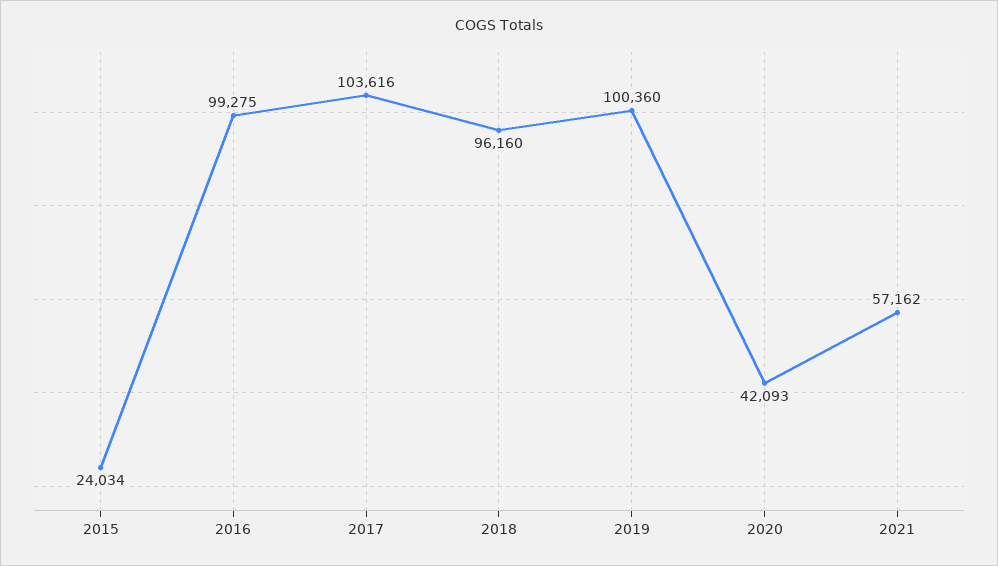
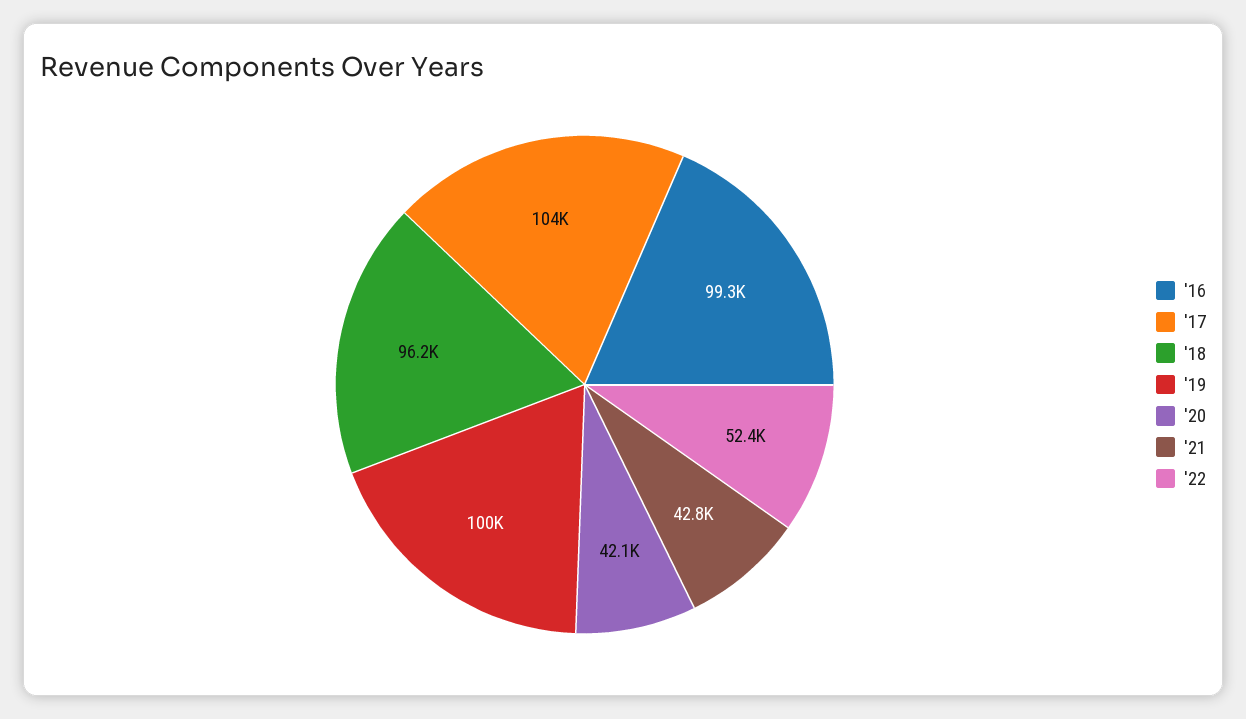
2015: 24034 -> none
2021: 57162 -> 42800
'22: none -> 52400

